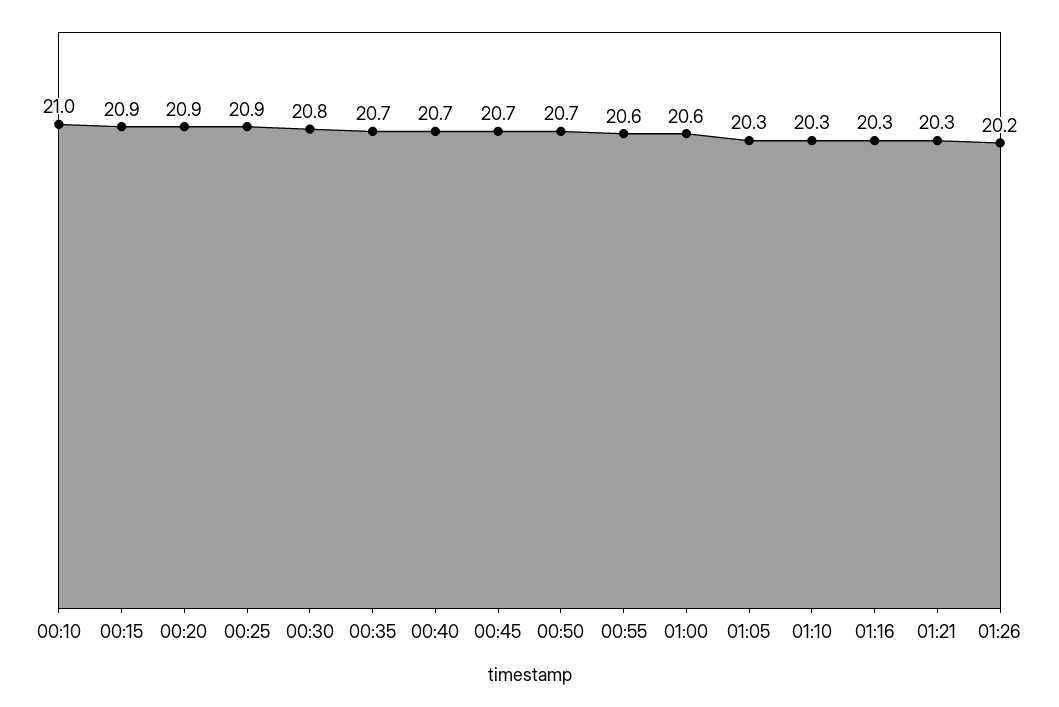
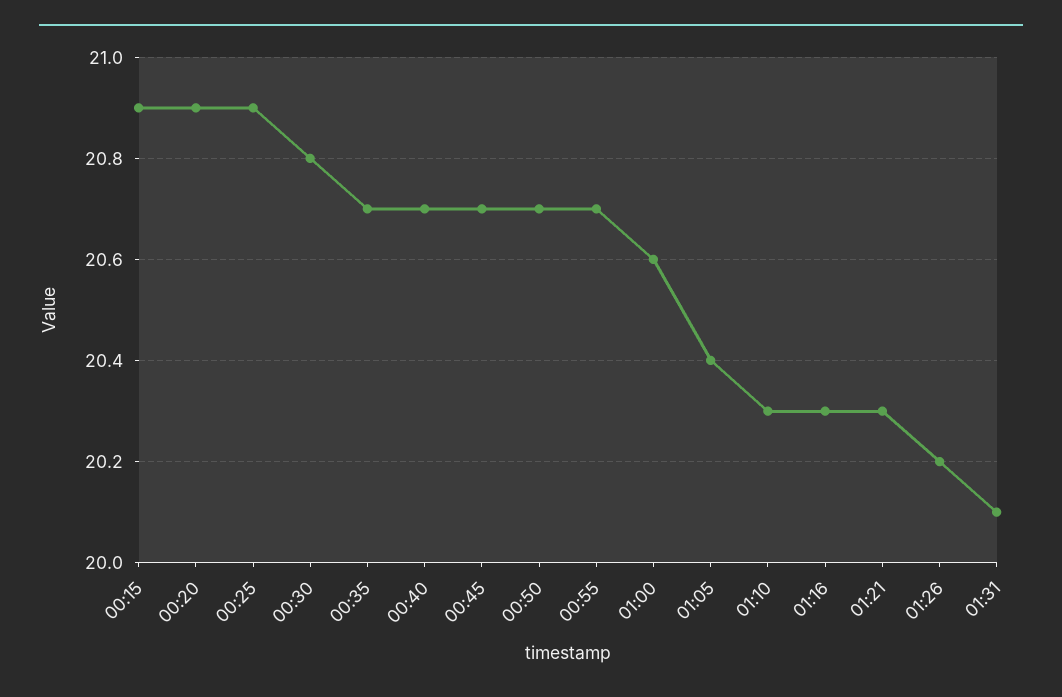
00:10: 21 -> none
00:55: 20.6 -> 20.7
01:05: 20.3 -> 20.4
01:31: none -> 20.1

